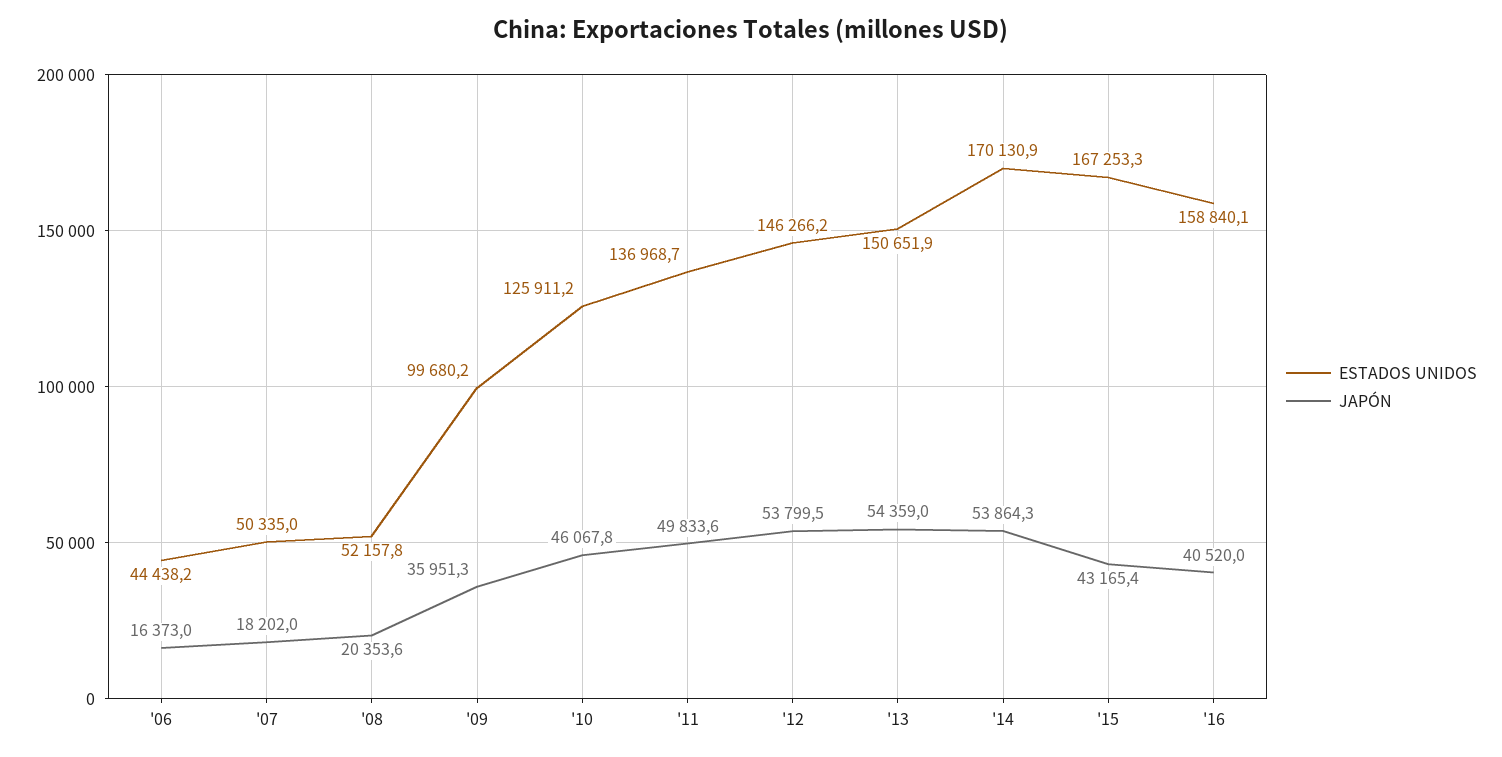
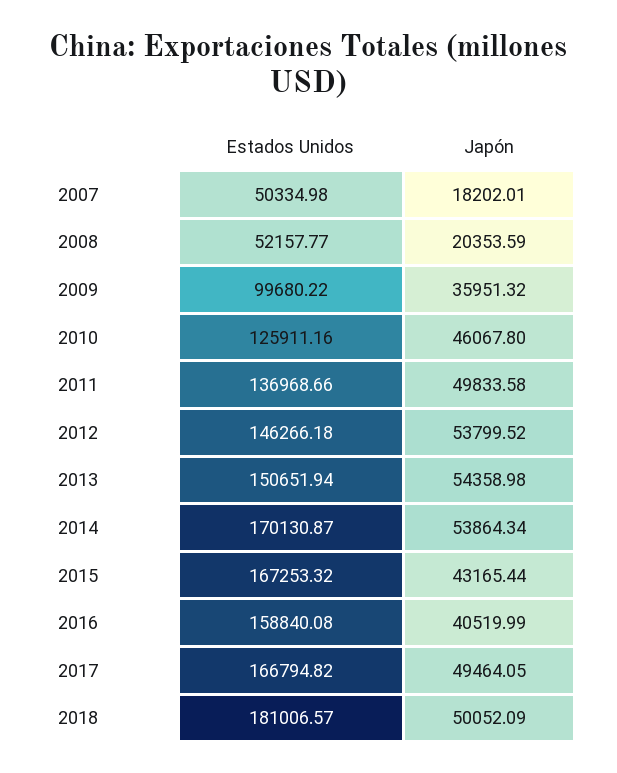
ESTADOS UNIDOS, '06: 44438.2 -> none
JAPÓN, '06: 16373 -> none
ESTADOS UNIDOS, 2017: none -> 166794.82
JAPÓN, 2017: none -> 49464.05
ESTADOS UNIDOS, 2018: none -> 181006.57
JAPÓN, 2018: none -> 50052.09

